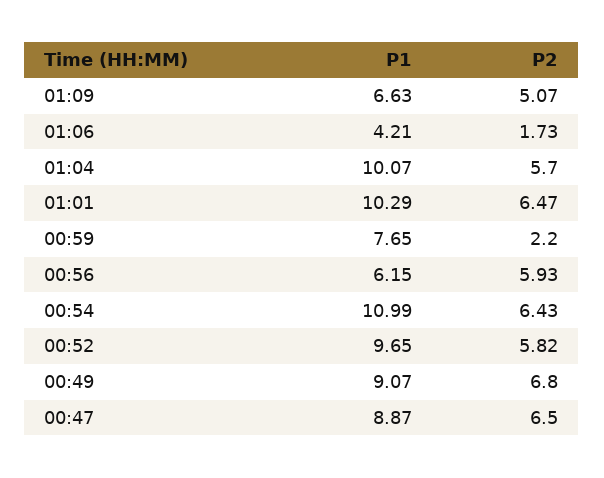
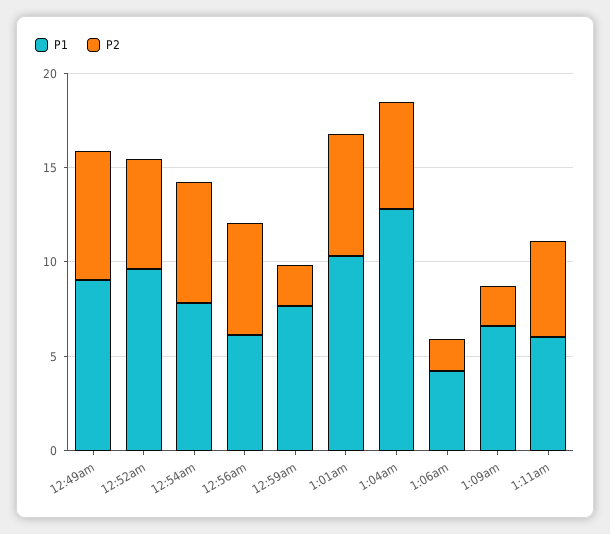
P2, 01:09: 5.07 -> 2
P1, 01:04: 10.07 -> 13
P1, 00:54: 10.99 -> 8
P1, 00:47: 8.87 -> none
P2, 00:47: 6.5 -> none
P1, 1:11am: none -> 6
P2, 1:11am: none -> 5

